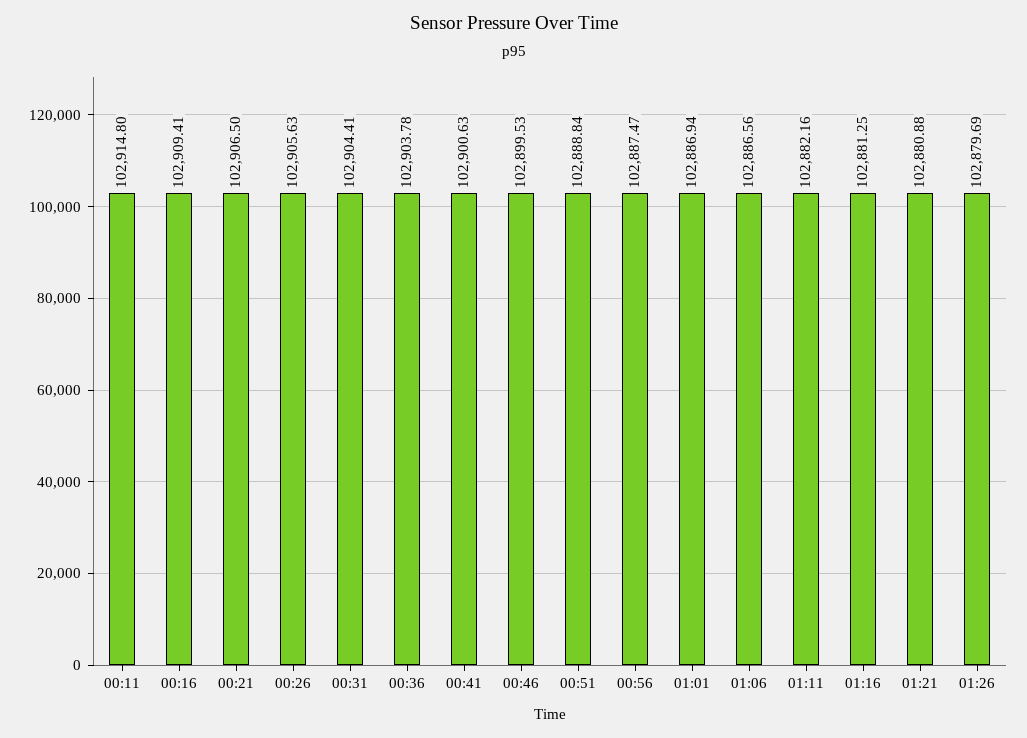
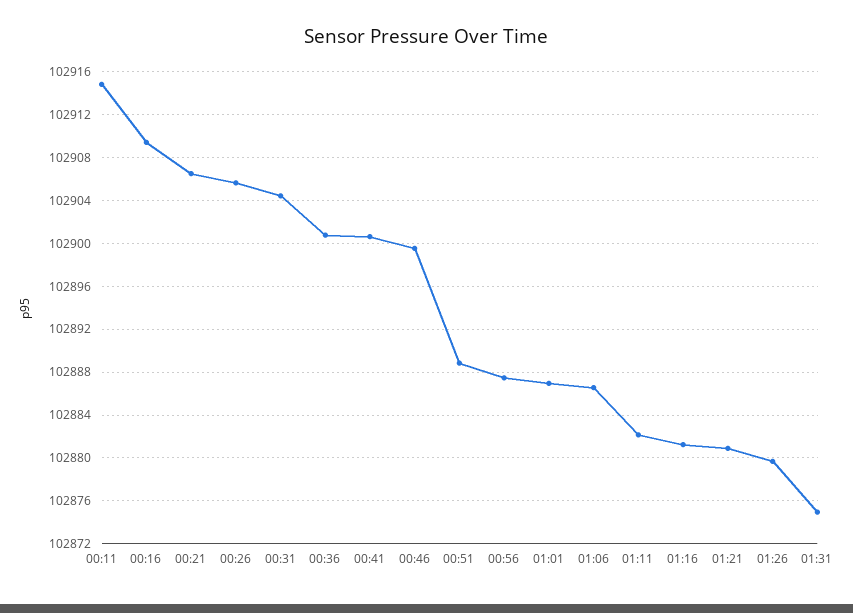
00:36: 102903.78 -> 102901
01:31: none -> 102875

